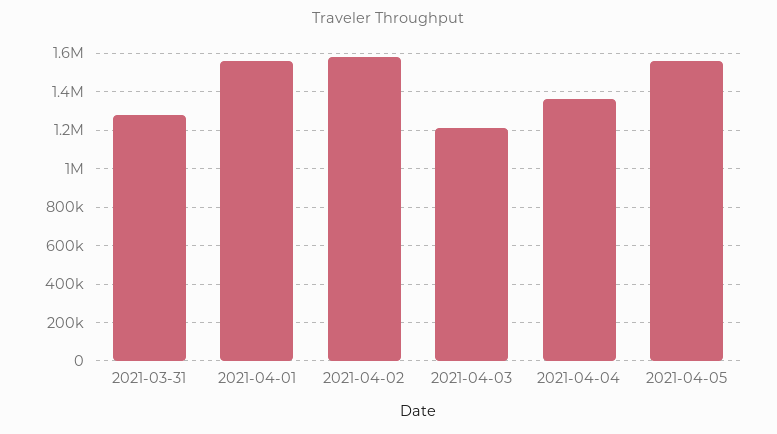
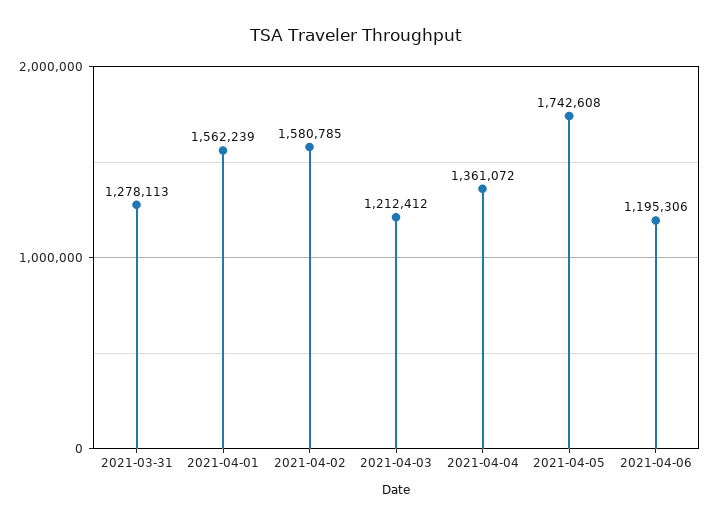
2021-04-05: 1550000 -> 1742608
2021-04-06: none -> 1195306

